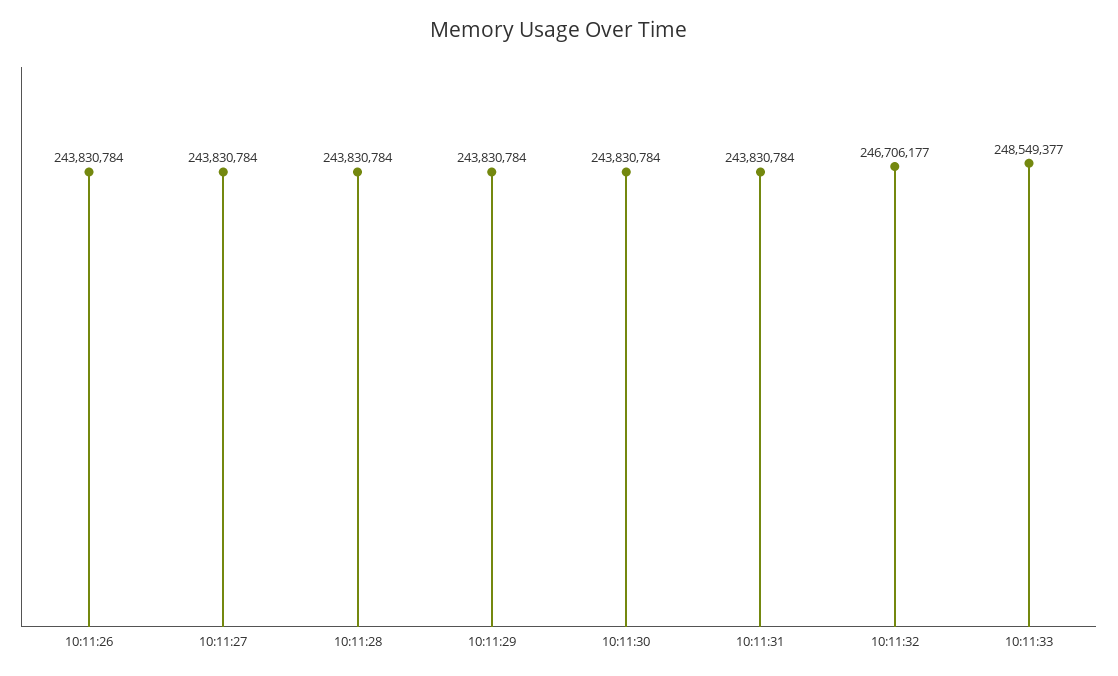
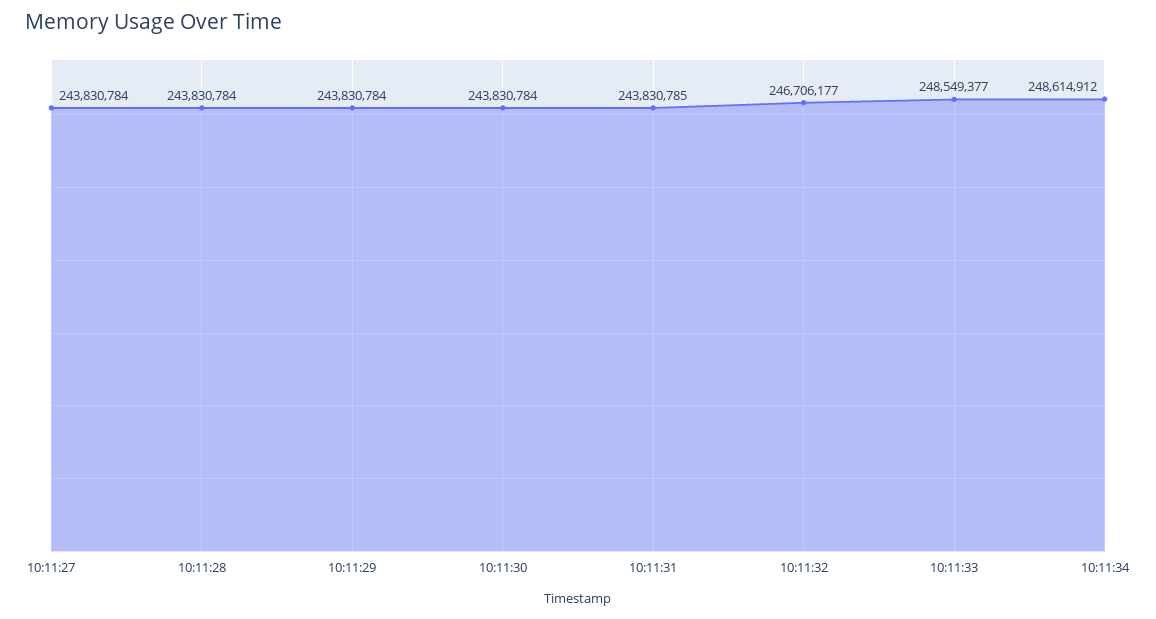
10:11:26: 243830784 -> none
10:11:31: 243830784 -> 243830785
10:11:34: none -> 248614912

